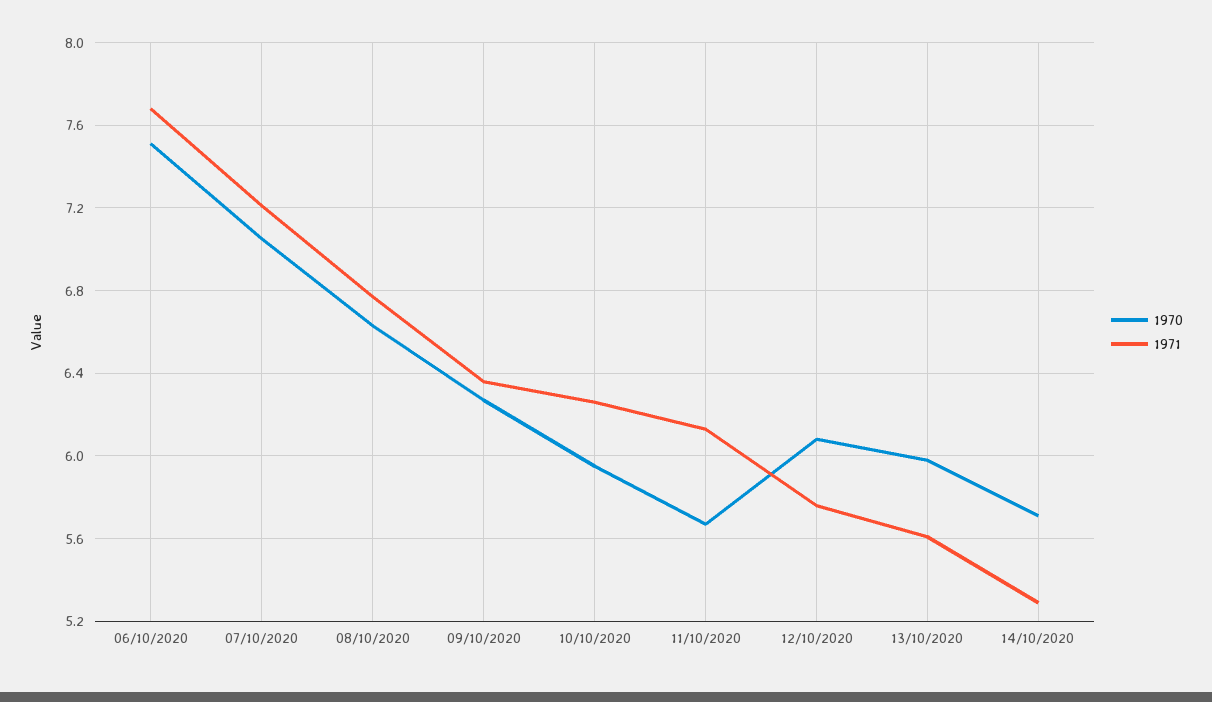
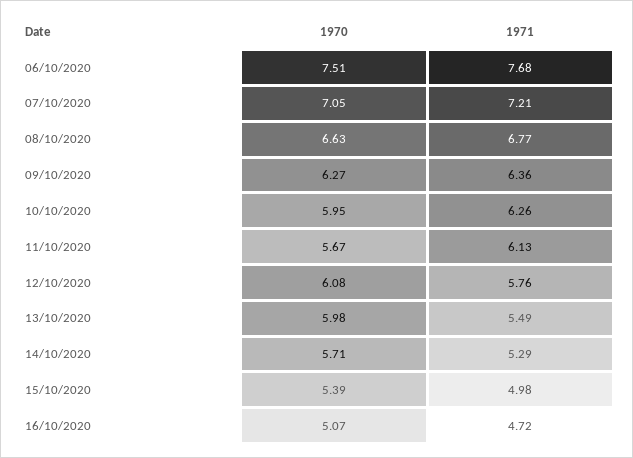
1971, 13/10/2020: 5.6 -> 5.49
1970, 15/10/2020: none -> 5.39
1971, 15/10/2020: none -> 4.98
1970, 16/10/2020: none -> 5.07
1971, 16/10/2020: none -> 4.72

